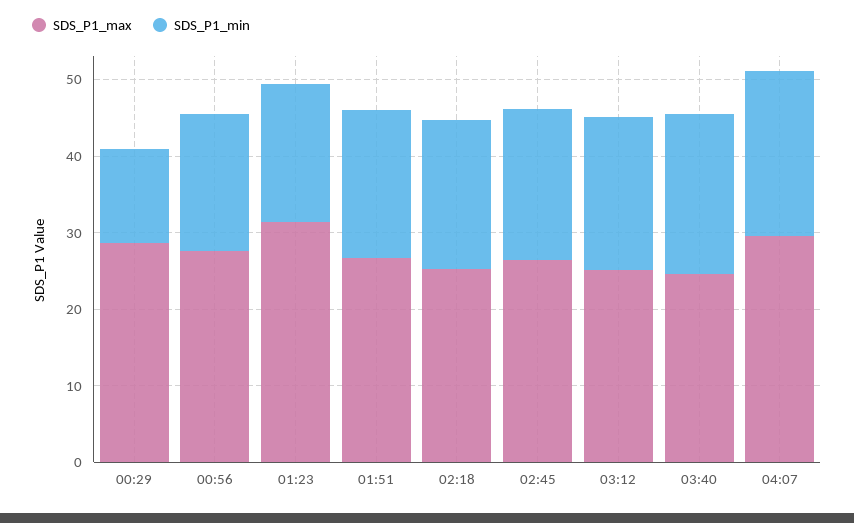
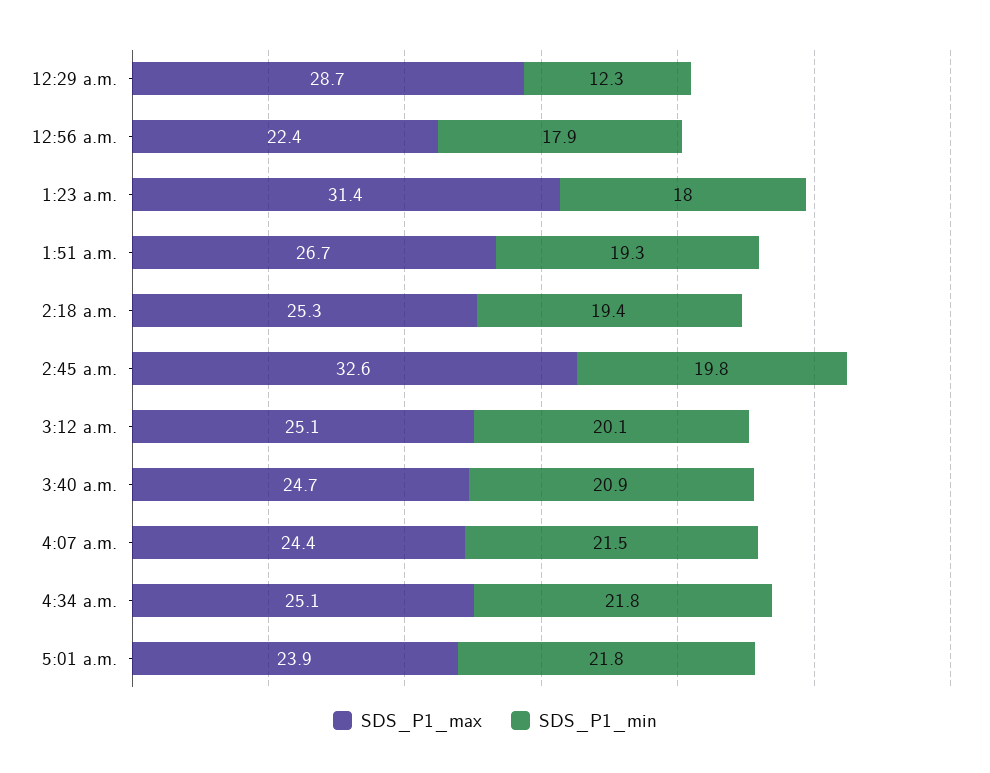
SDS_P1_max, 00:56: 28 -> 22.4
SDS_P1_max, 02:45: 26 -> 32.6
SDS_P1_max, 04:07: 30 -> 24.4
SDS_P1_max, 4:34 a.m.: none -> 25.1
SDS_P1_min, 4:34 a.m.: none -> 21.8
SDS_P1_max, 5:01 a.m.: none -> 23.9
SDS_P1_min, 5:01 a.m.: none -> 21.8

